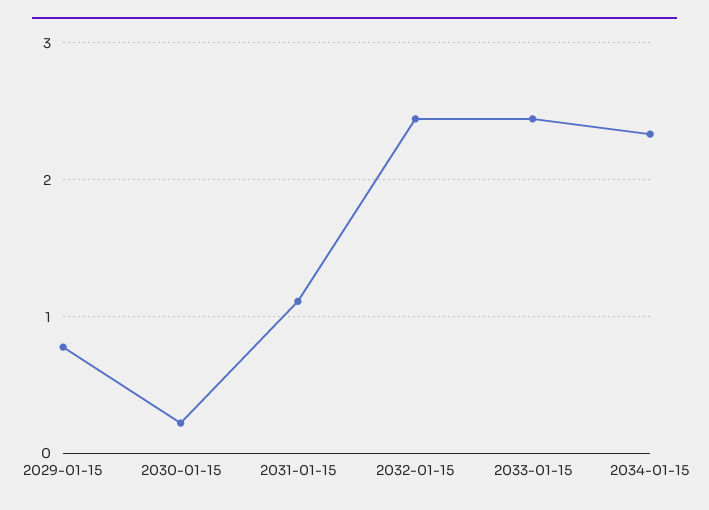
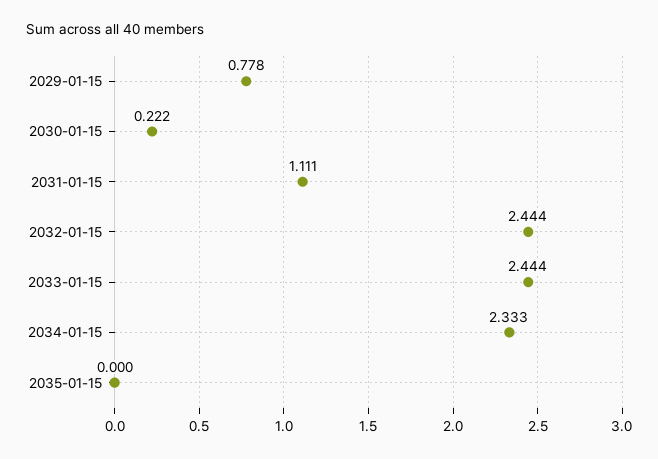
2035-01-15: none -> 0

